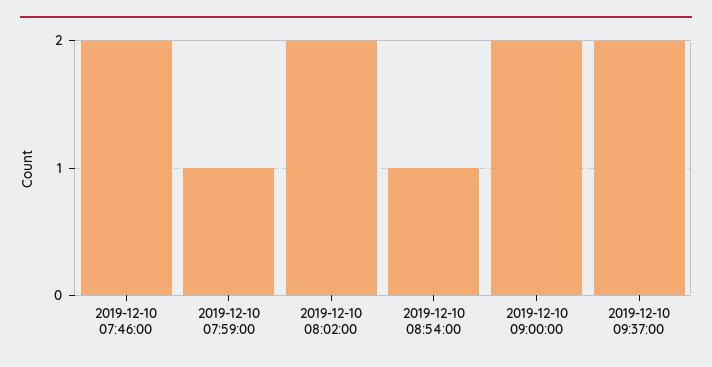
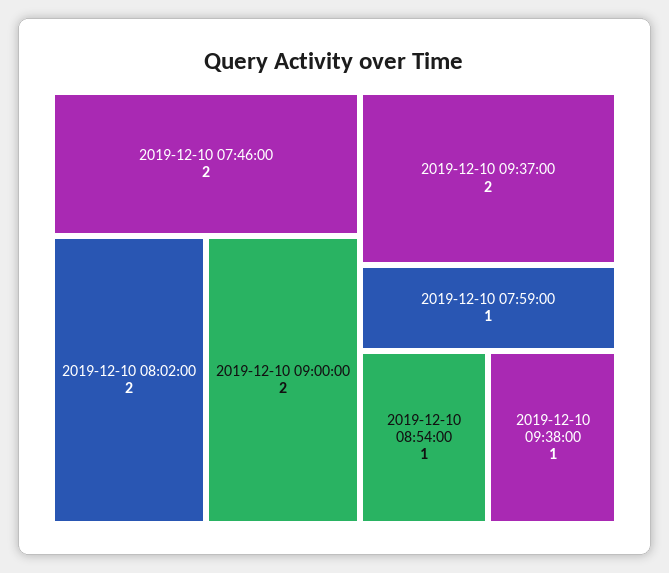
2019-12-10 09:38:00: none -> 1

